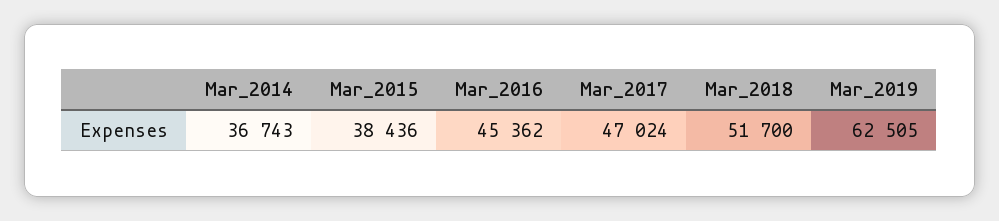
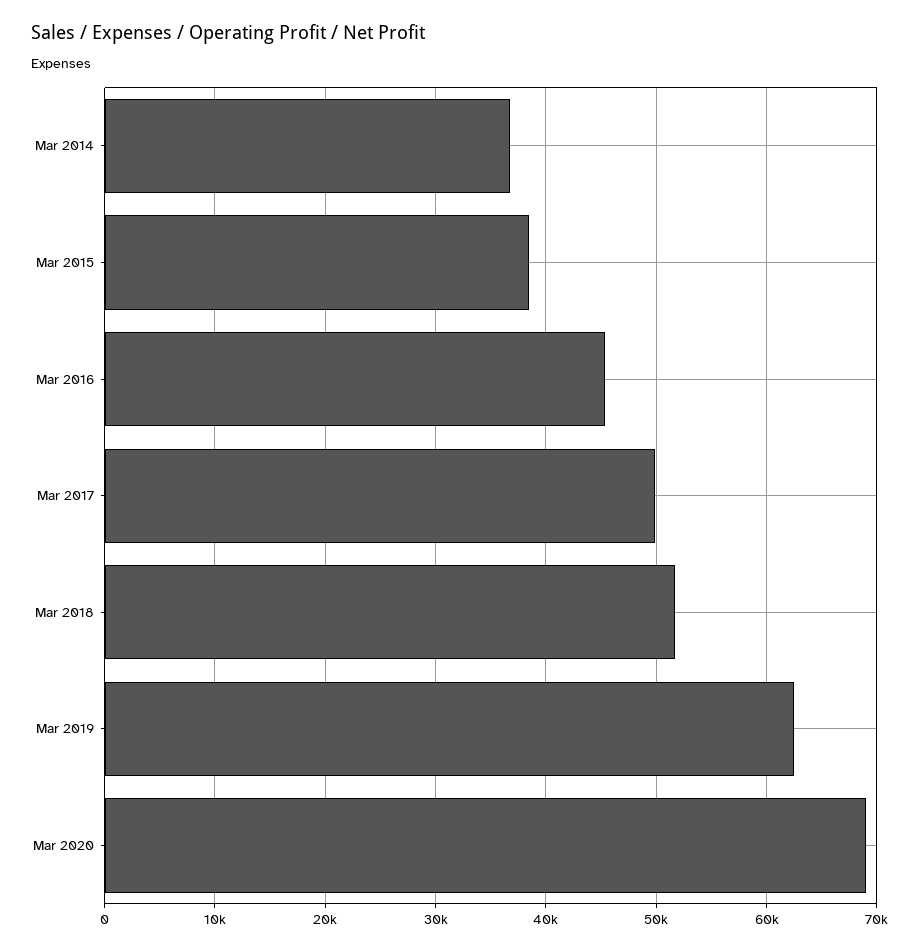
Mar_2017: 47024 -> 50000
Mar 2020: none -> 69000

